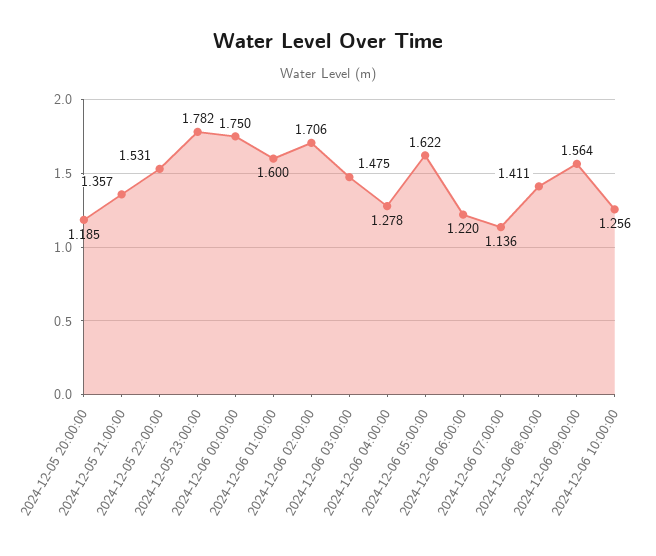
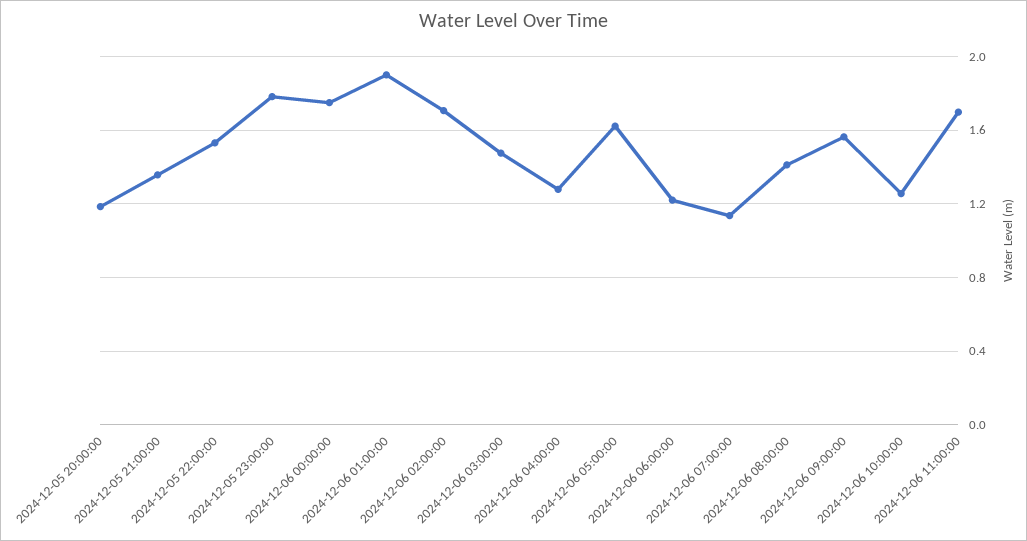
2024-12-06 01:00:00: 1.6 -> 1.9
2024-12-06 11:00:00: none -> 1.7

